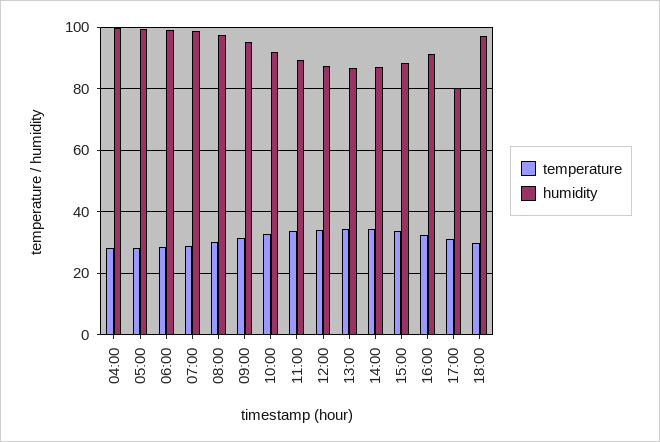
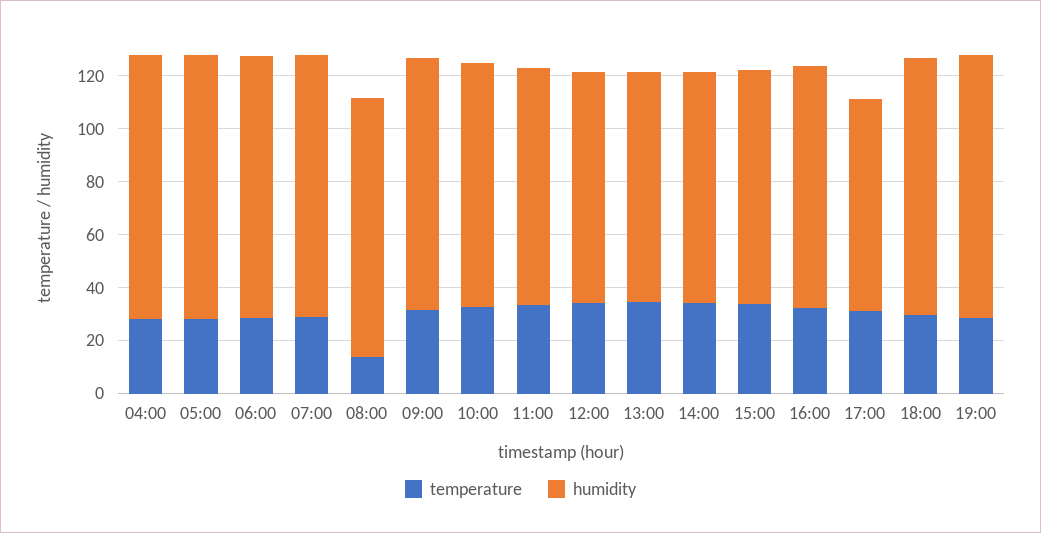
temperature, 08:00: 30 -> 15
temperature, 19:00: none -> 30
humidity, 19:00: none -> 100

